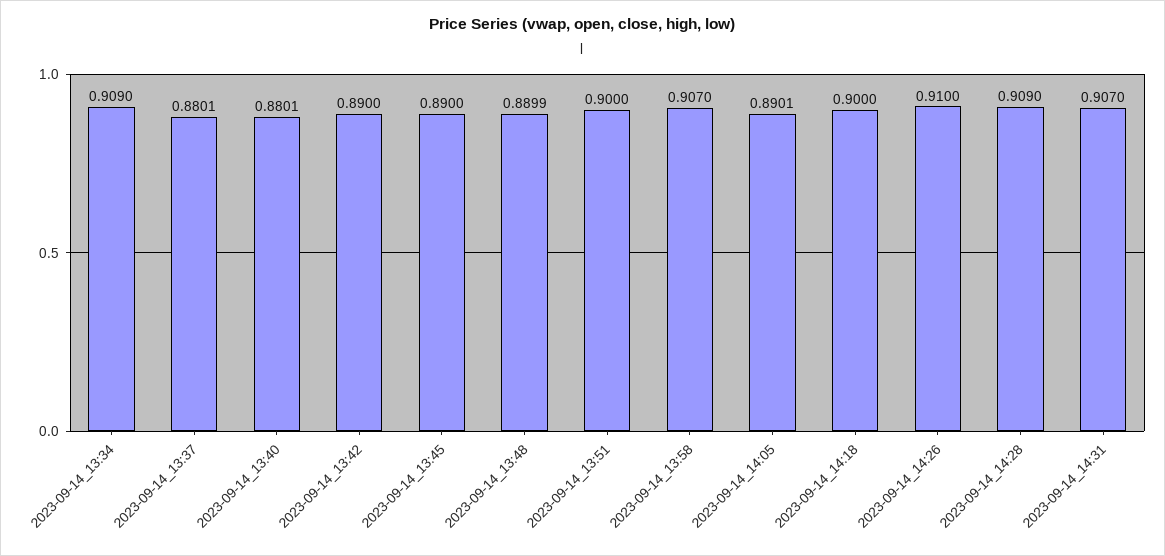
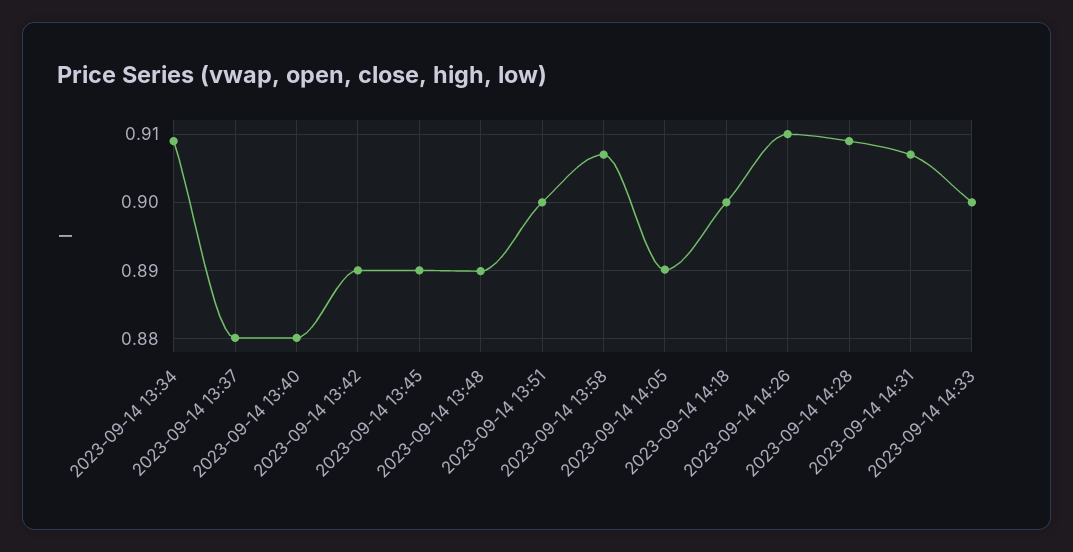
2023-09-14 14:33: none -> 0.9

